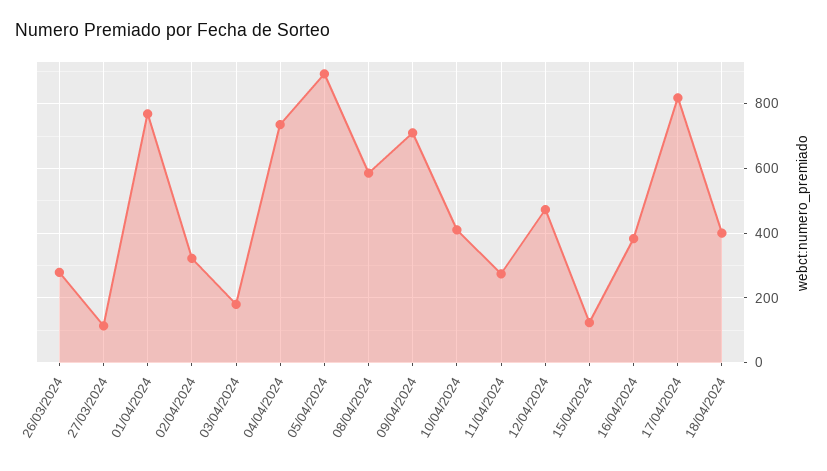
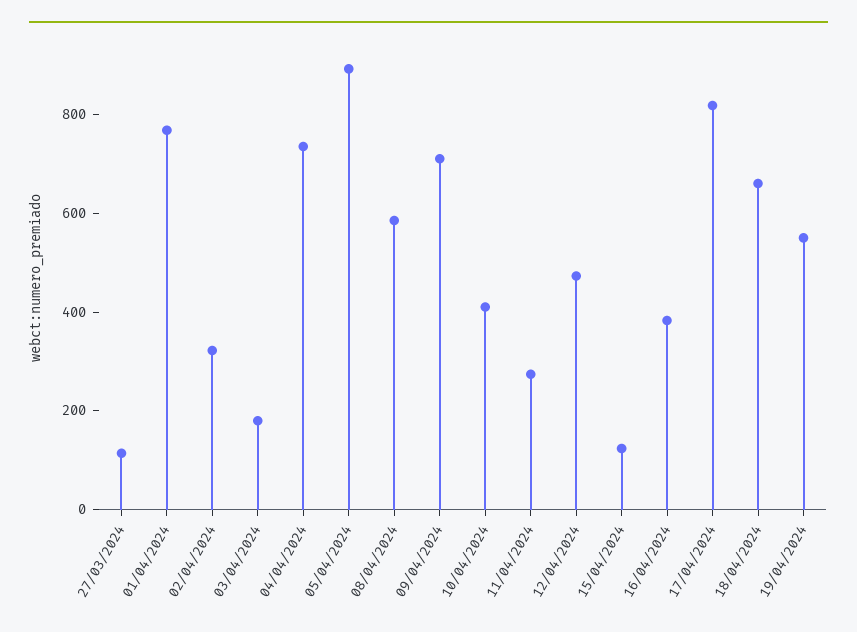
26/03/2024: 280 -> none
18/04/2024: 400 -> 650
19/04/2024: none -> 550

